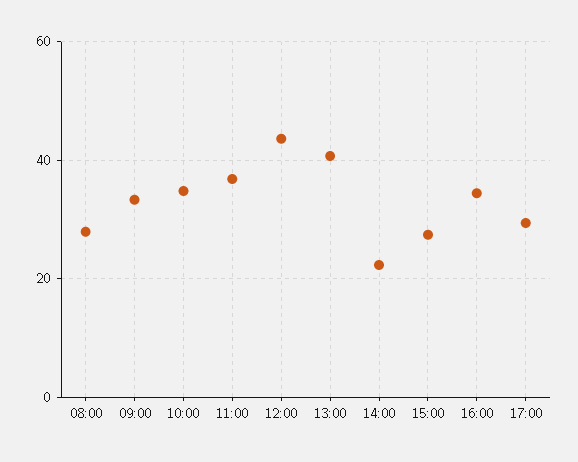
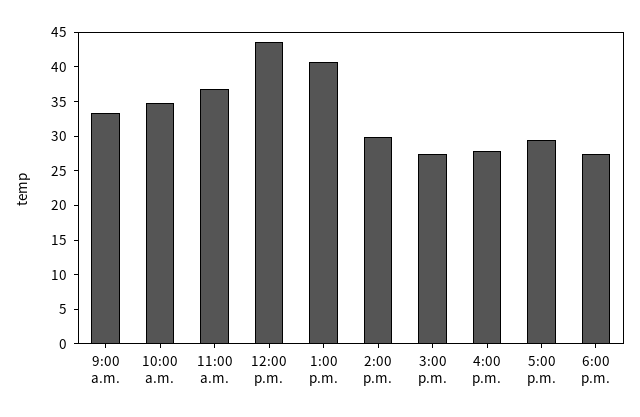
08:00: 28 -> none
14:00: 22 -> 30
16:00: 34 -> 27.5
6:00 p.m.: none -> 27.5

